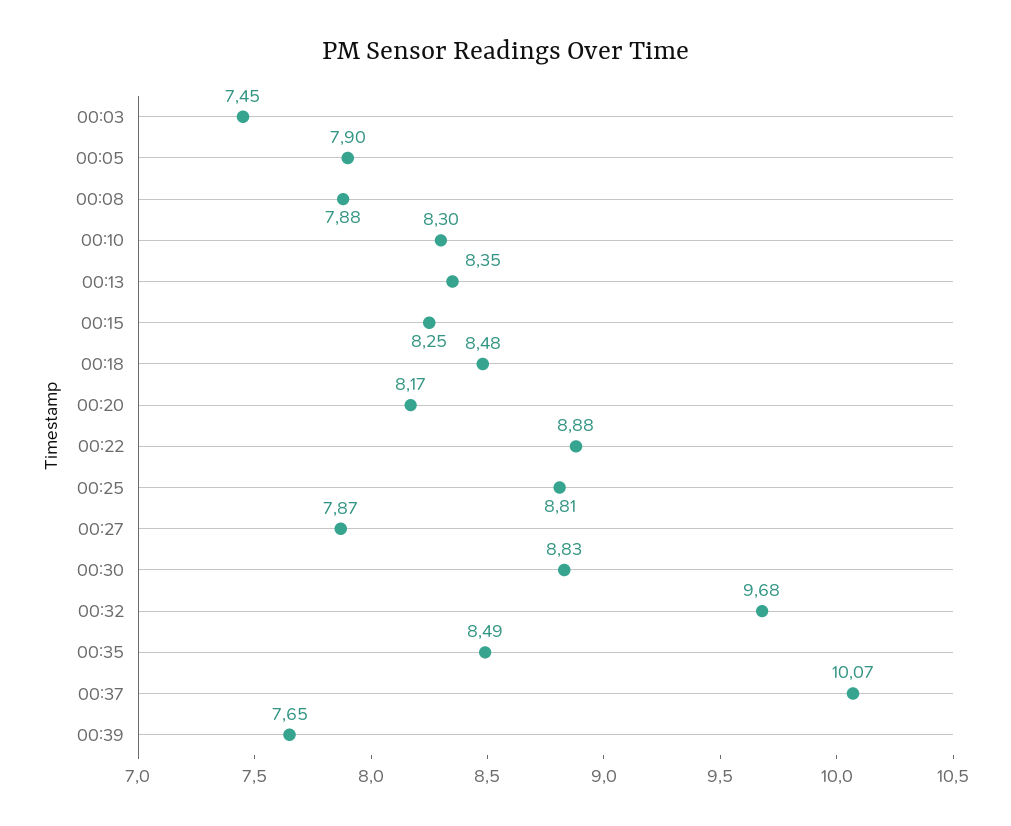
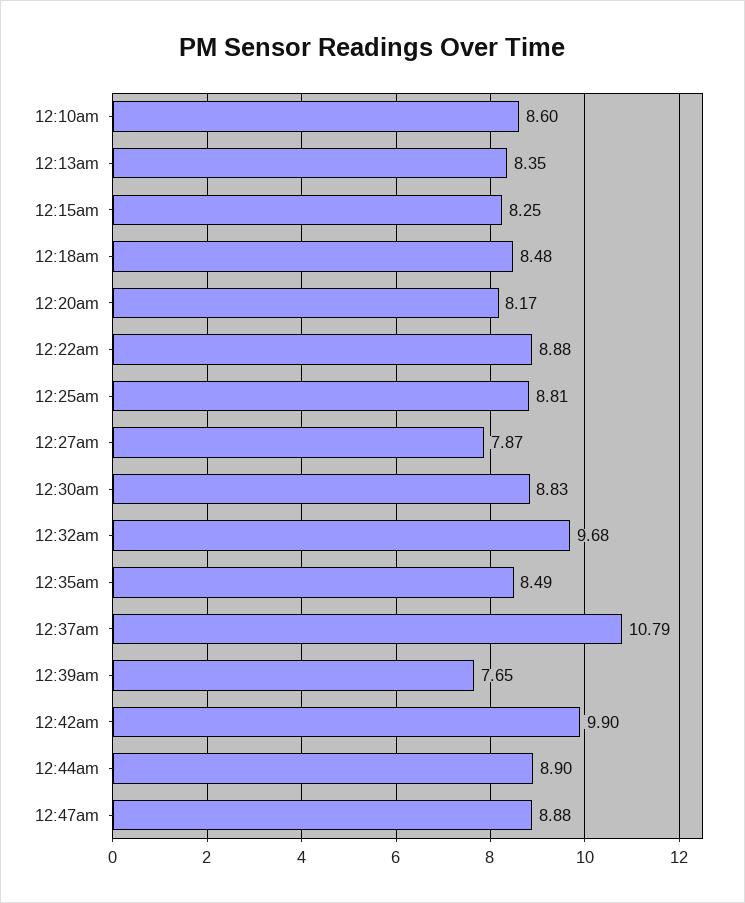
00:03: 7.45 -> none
00:05: 7.9 -> none
00:08: 7.88 -> none
00:10: 8.3 -> 8.6
00:37: 10.07 -> 10.79
12:42am: none -> 9.9
12:44am: none -> 8.9
12:47am: none -> 8.88

